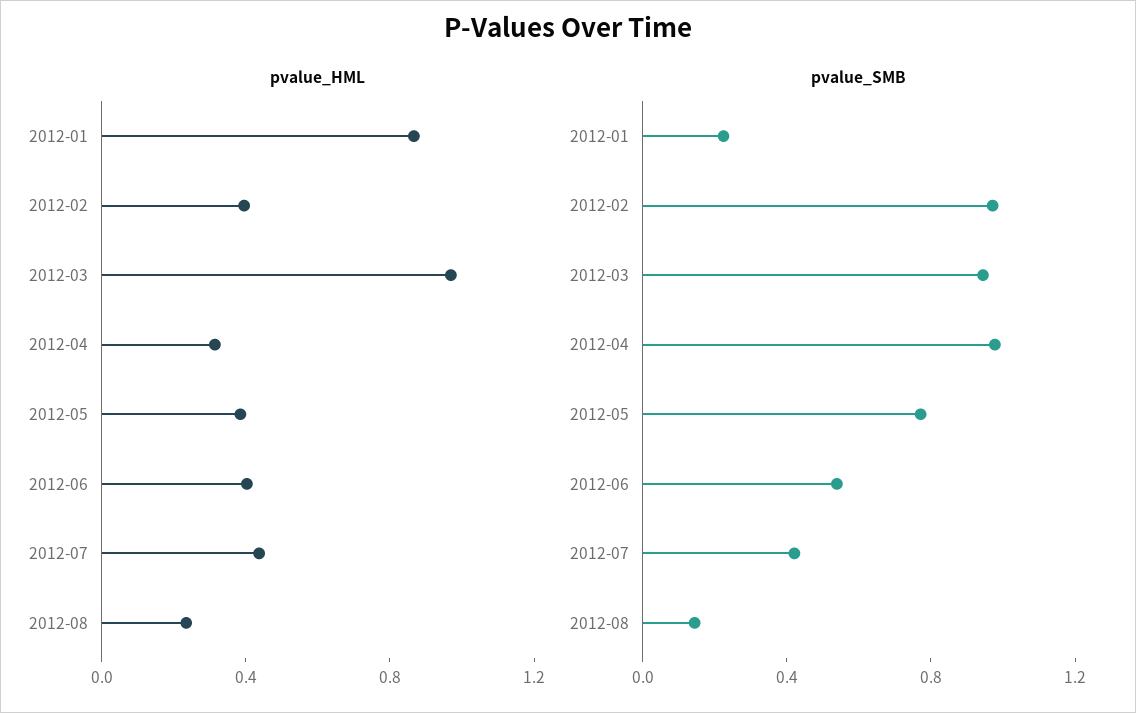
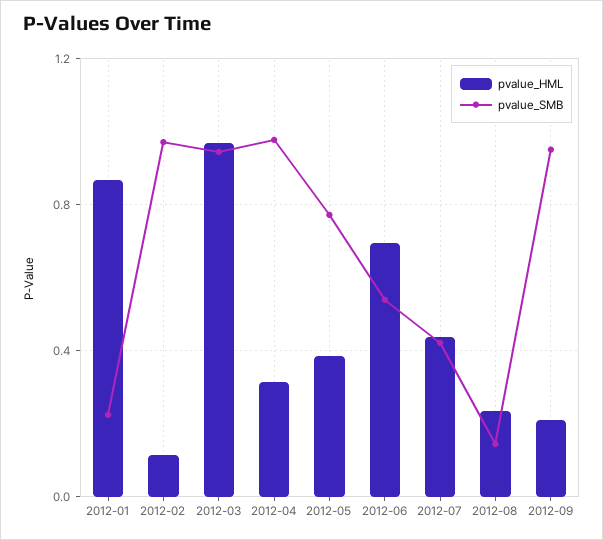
pvalue_HML, 2012-02: 0.4 -> 0.1
pvalue_HML, 2012-06: 0.4 -> 0.7
pvalue_HML, 2012-09: none -> 0.2
pvalue_SMB, 2012-09: none -> 0.95

